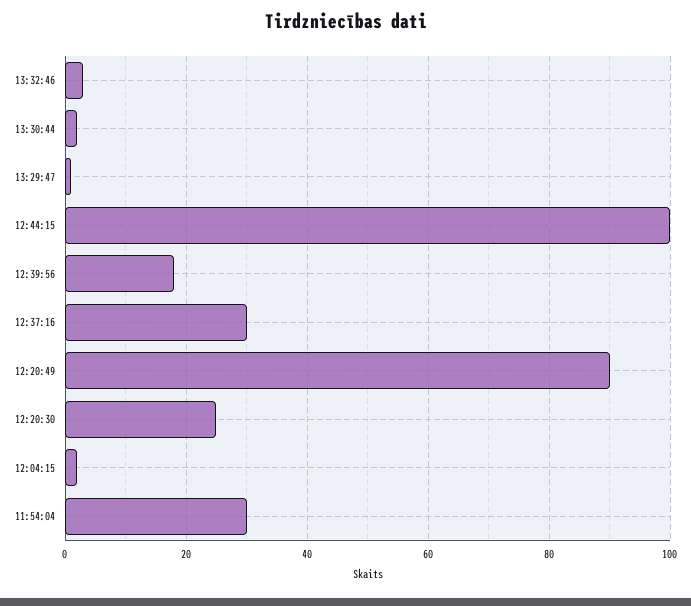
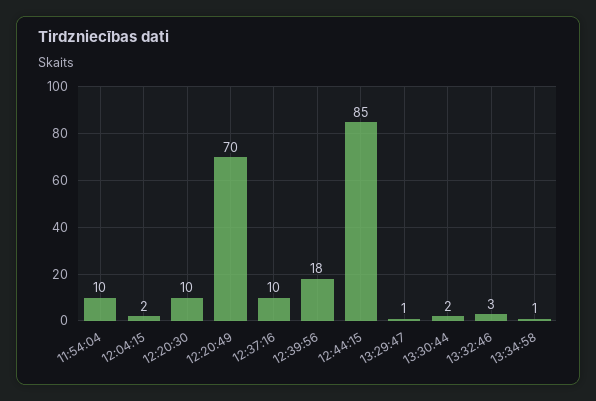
12:44:15: 100 -> 85
12:37:16: 30 -> 10
12:20:49: 90 -> 70
12:20:30: 25 -> 10
11:54:04: 30 -> 10
13:34:58: none -> 1

